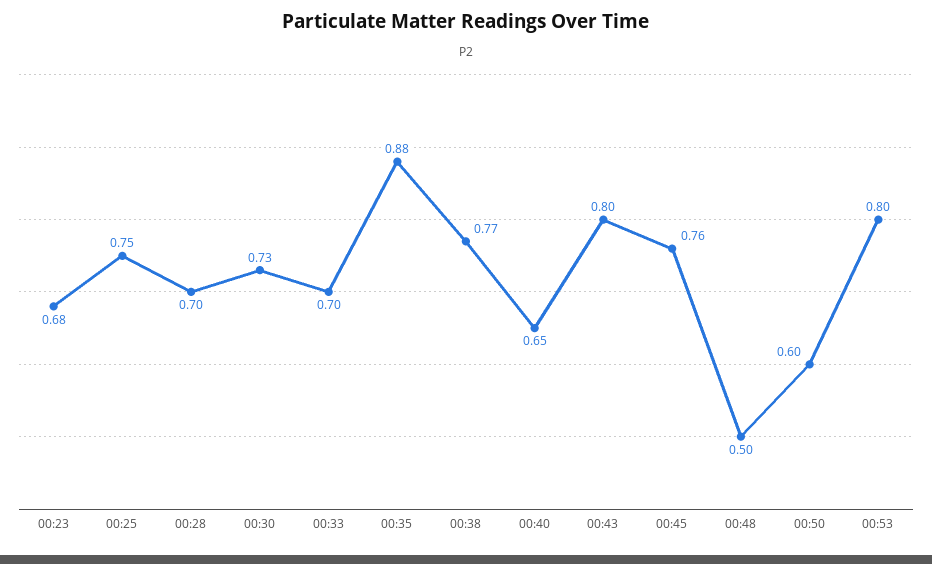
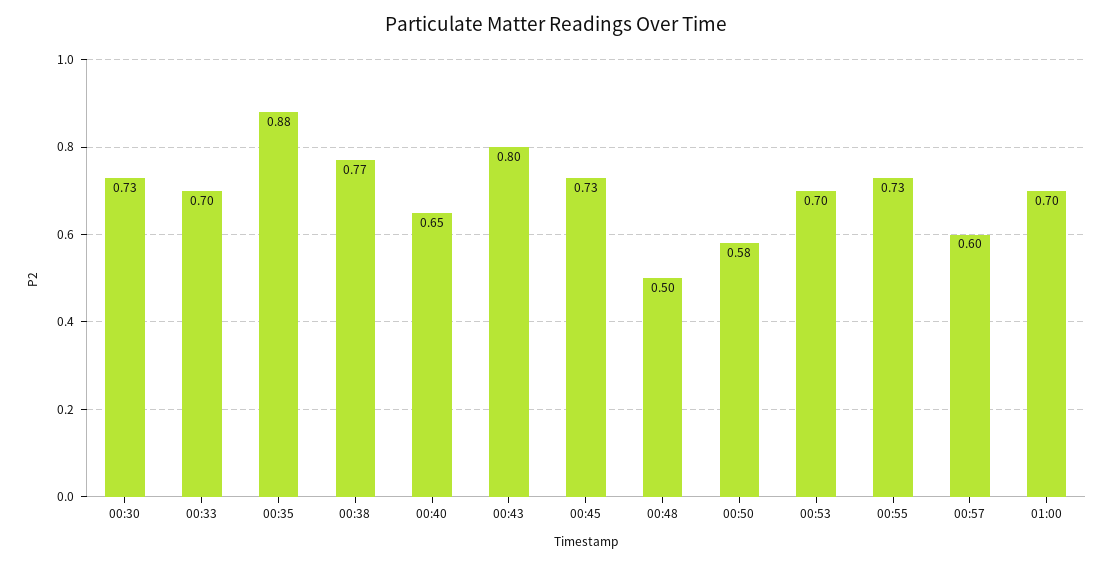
00:23: 0.68 -> none
00:25: 0.75 -> none
00:28: 0.7 -> none
00:45: 0.76 -> 0.73
00:50: 0.6 -> 0.58
00:53: 0.8 -> 0.7
00:55: none -> 0.73
00:57: none -> 0.6
01:00: none -> 0.7

